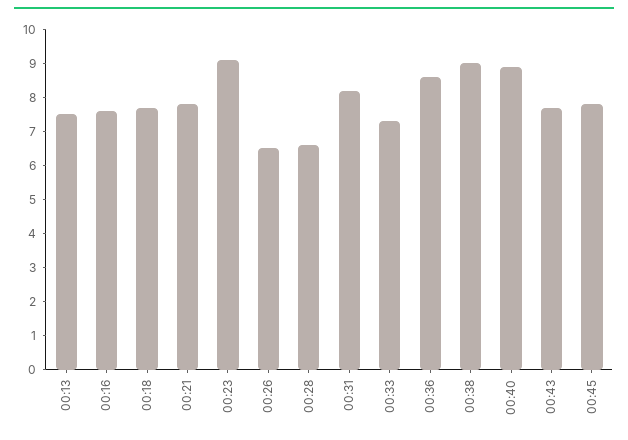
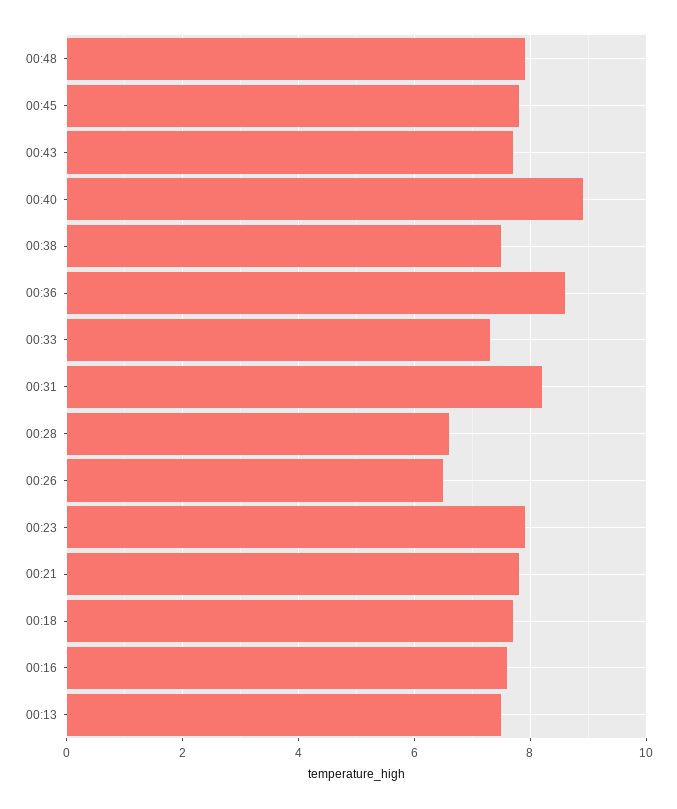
00:23: 9 -> 8
00:38: 9 -> 7.5
00:48: none -> 8

